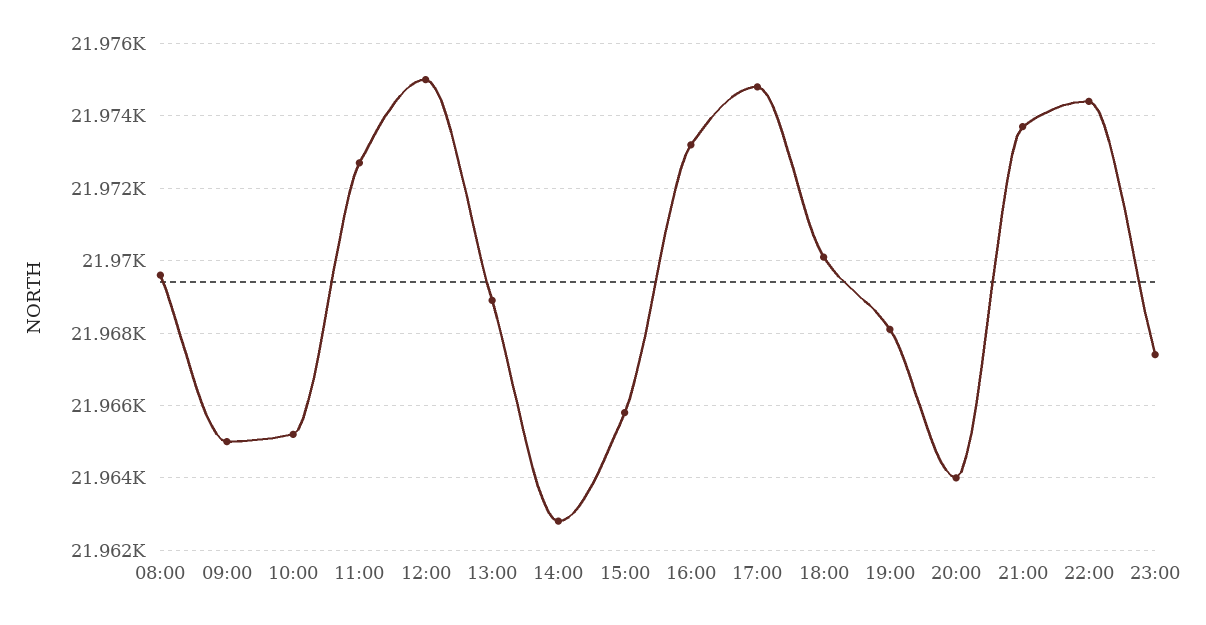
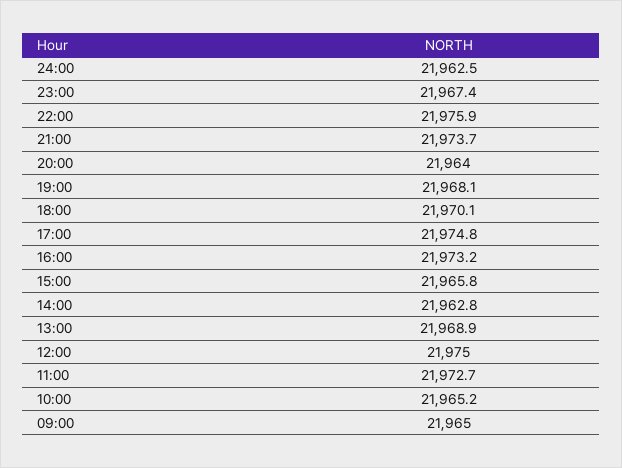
08:00: 21969.5 -> none
22:00: 21974.5 -> 21975.9
24:00: none -> 21962.5

